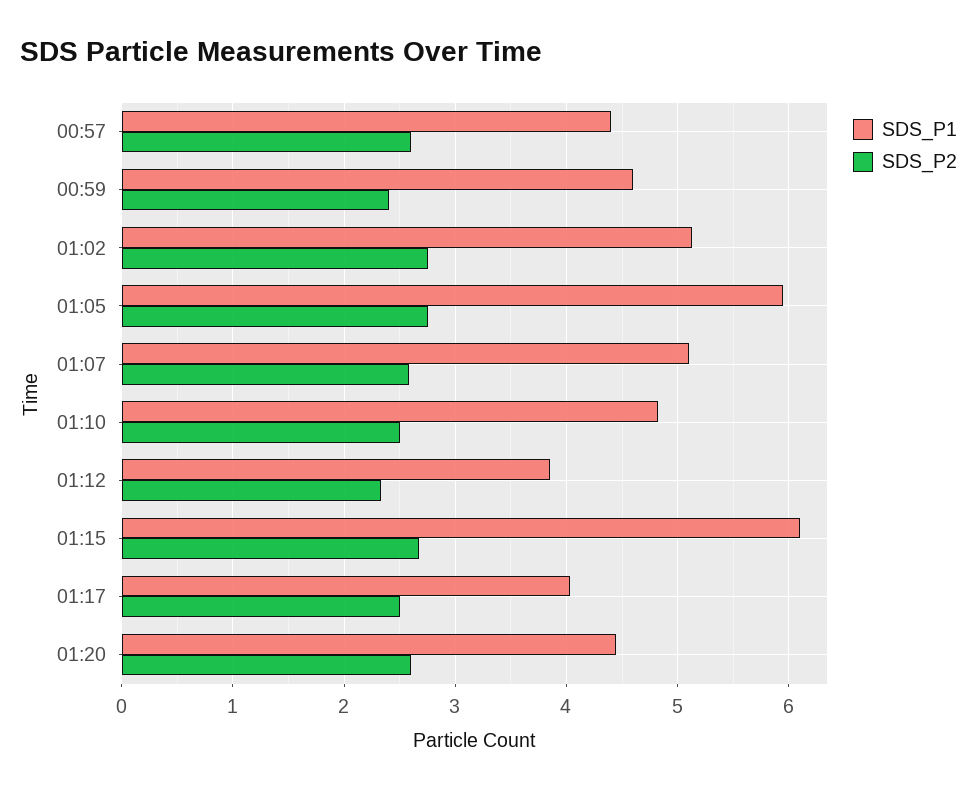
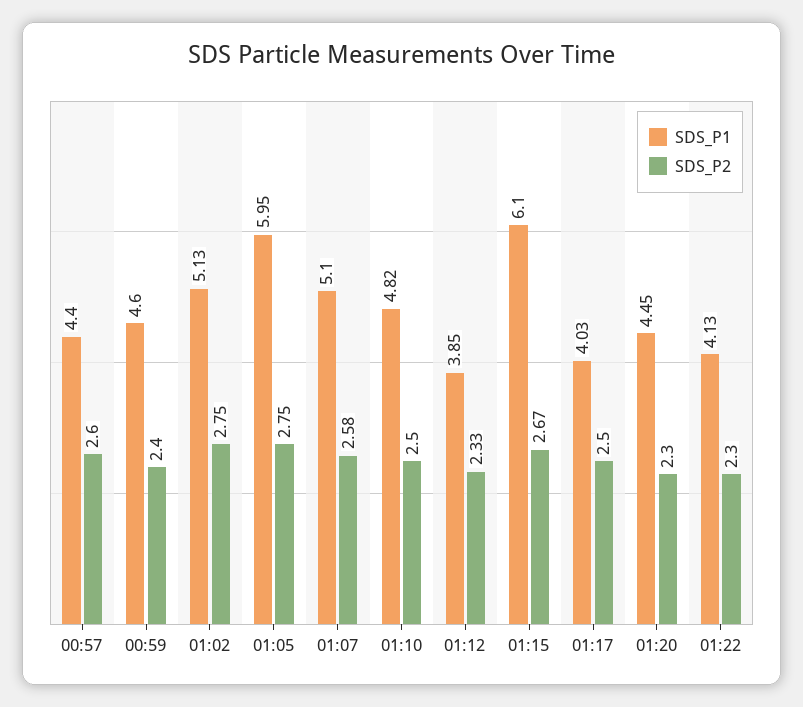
SDS_P2, 01:20: 2.6 -> 2.3
SDS_P1, 01:22: none -> 4.13
SDS_P2, 01:22: none -> 2.3

